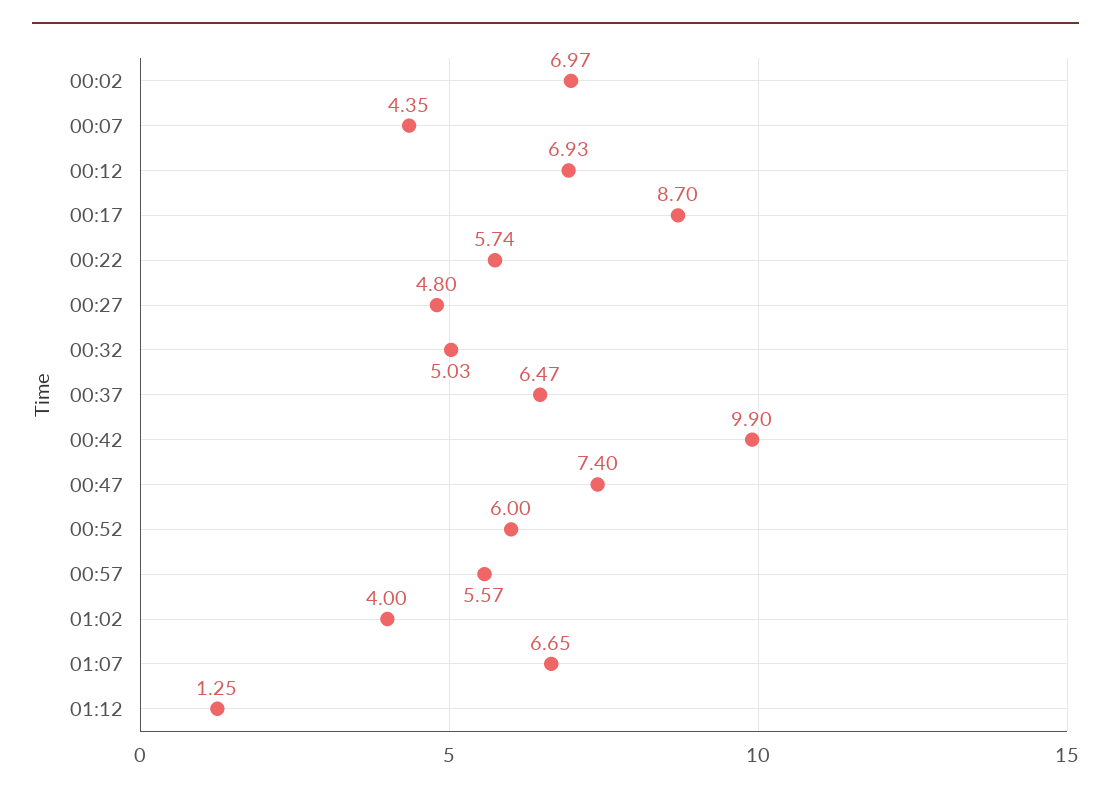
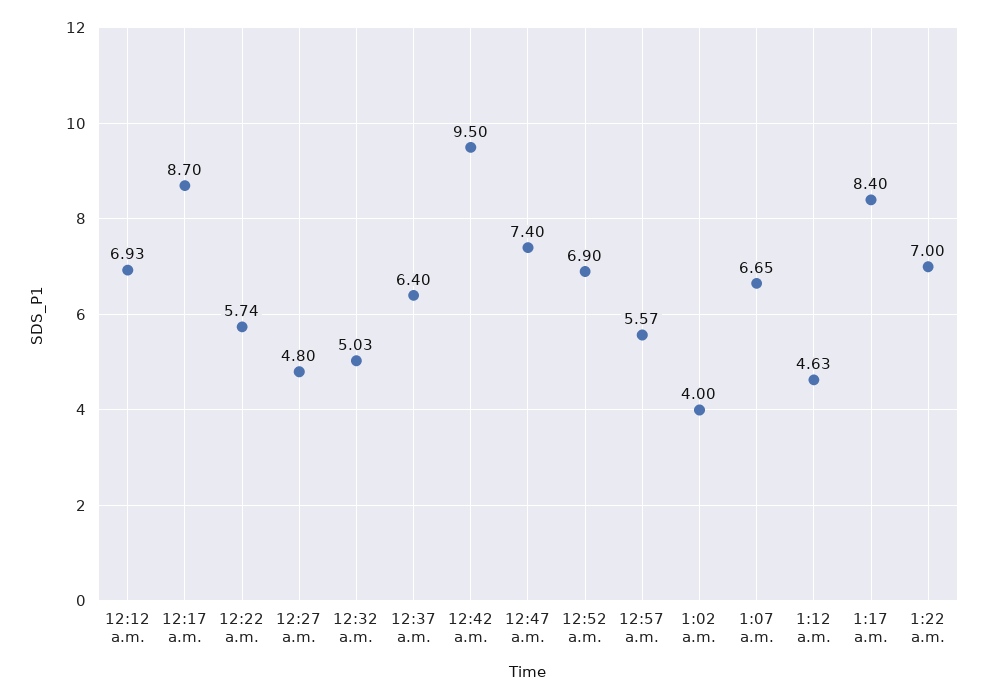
00:02: 6.97 -> none
00:07: 4.35 -> none
00:37: 6.47 -> 6.4
00:42: 9.9 -> 9.5
00:52: 6 -> 6.9
01:12: 1.25 -> 4.63
1:17 a.m.: none -> 8.4
1:22 a.m.: none -> 7

